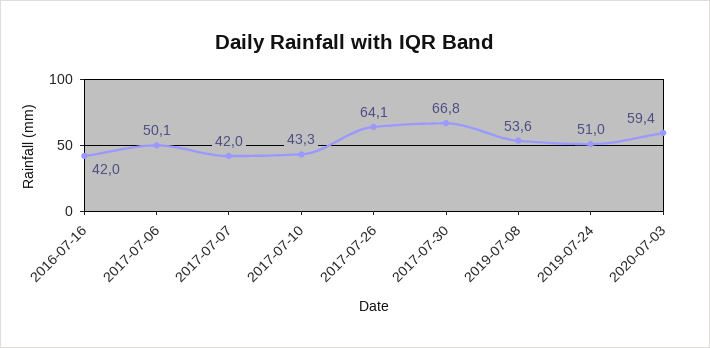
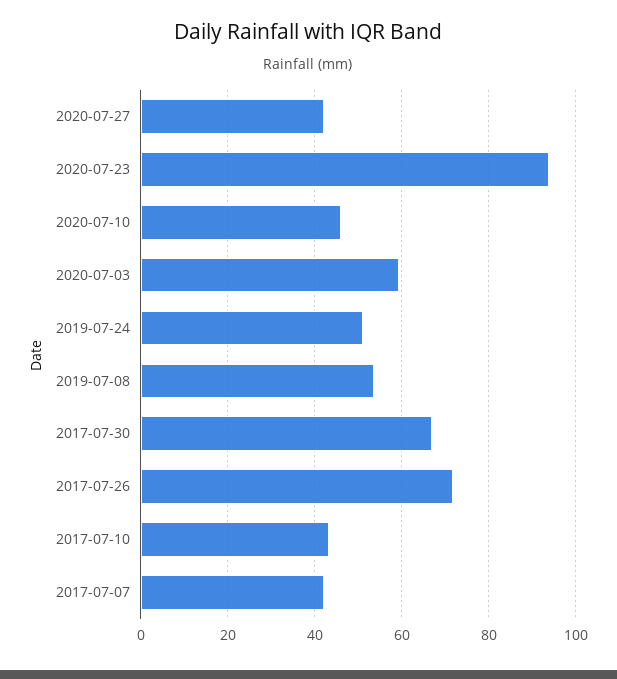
2016-07-16: 42 -> none
2017-07-06: 50.1 -> none
2017-07-26: 64.1 -> 72
2020-07-27: none -> 42
2020-07-23: none -> 94
2020-07-10: none -> 46

